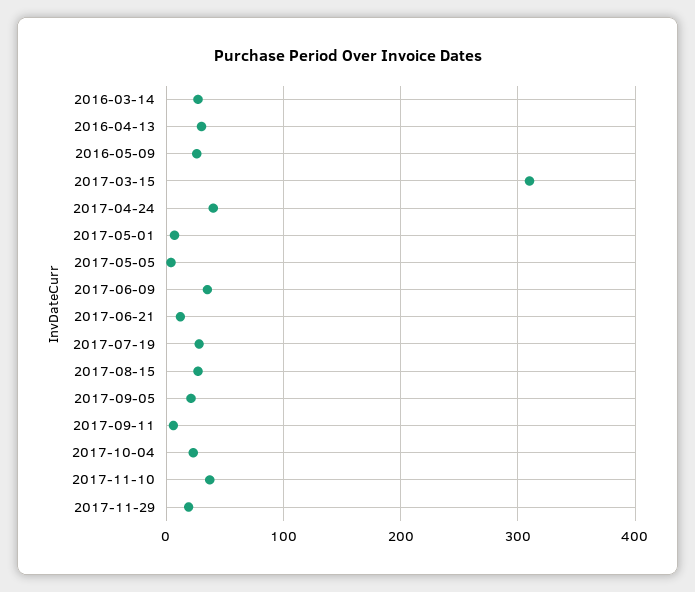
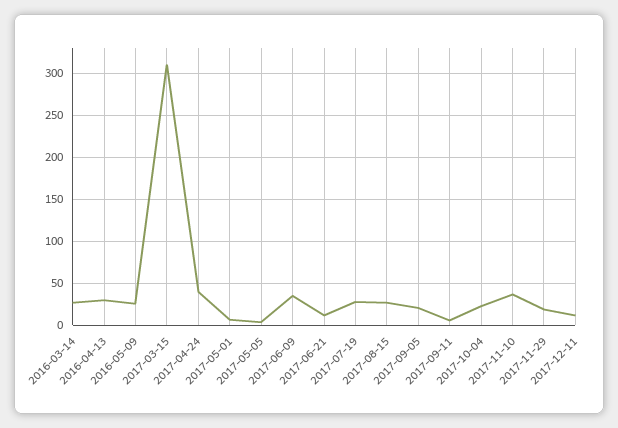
2017-12-11: none -> 10

